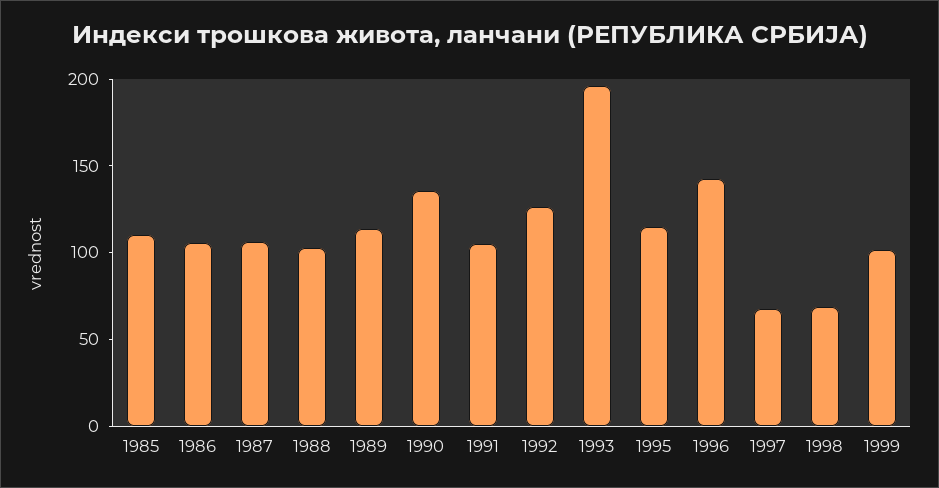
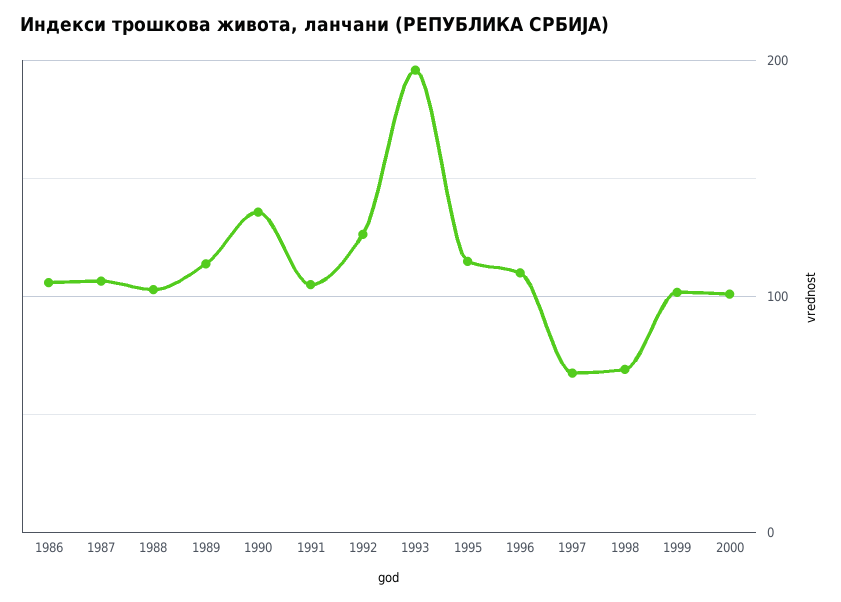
1985: 110 -> none
1996: 140 -> 110
2000: none -> 100

